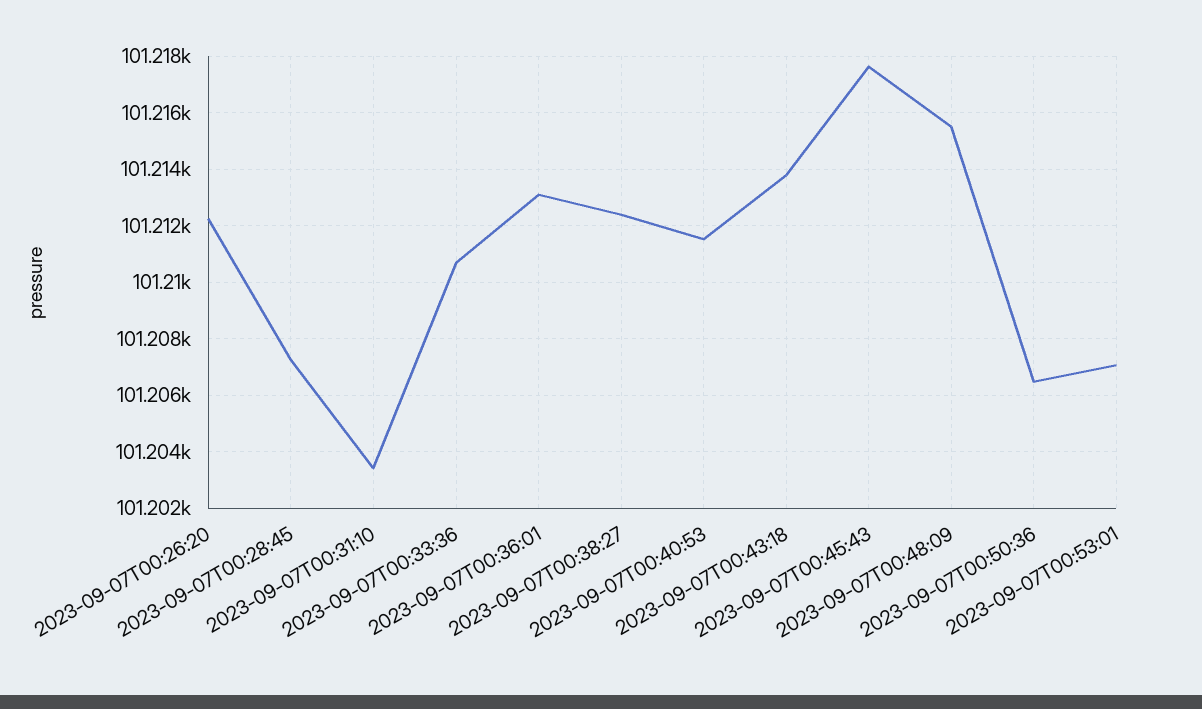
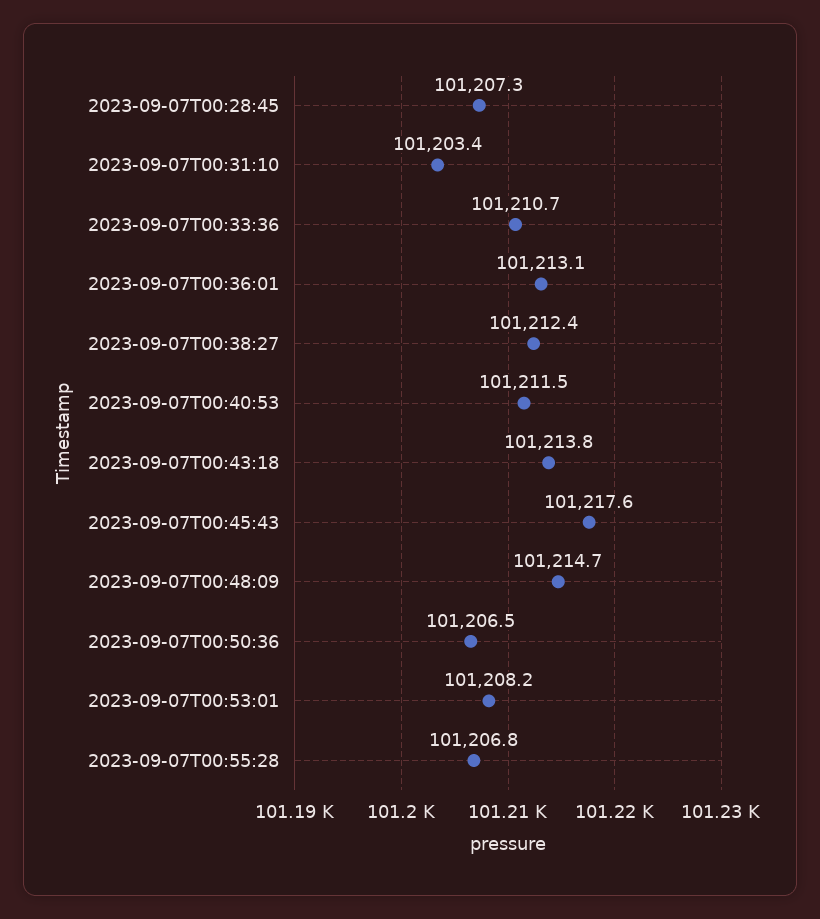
2023-09-07T00:26:20: 101212.25 -> none
2023-09-07T00:48:09: 101215.5 -> 101214.7
2023-09-07T00:53:01: 101207 -> 101208.2
2023-09-07T00:55:28: none -> 101206.8

